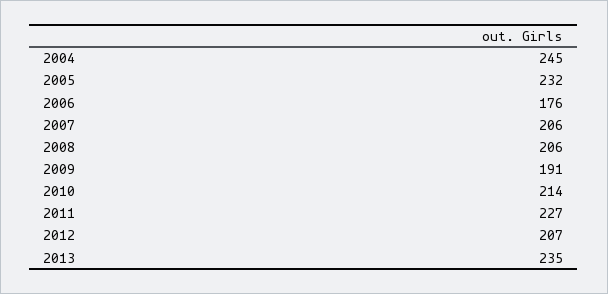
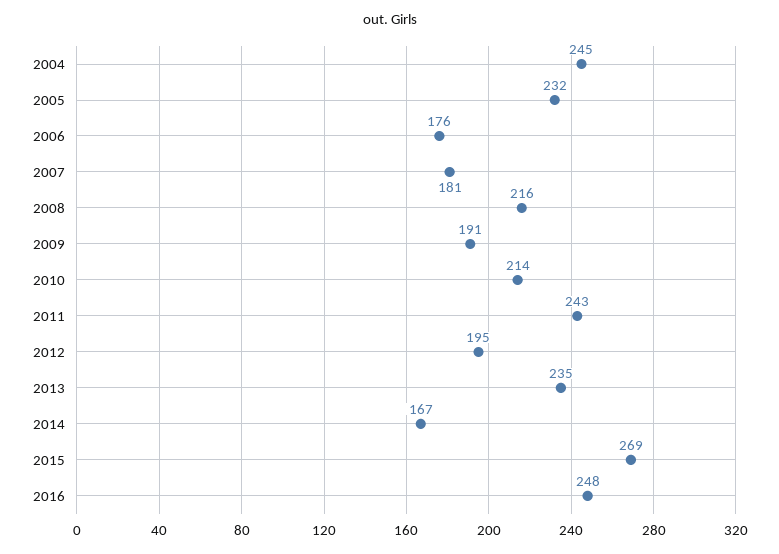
2007: 206 -> 181
2008: 206 -> 216
2011: 227 -> 243
2012: 207 -> 195
2014: none -> 167
2015: none -> 269
2016: none -> 248

